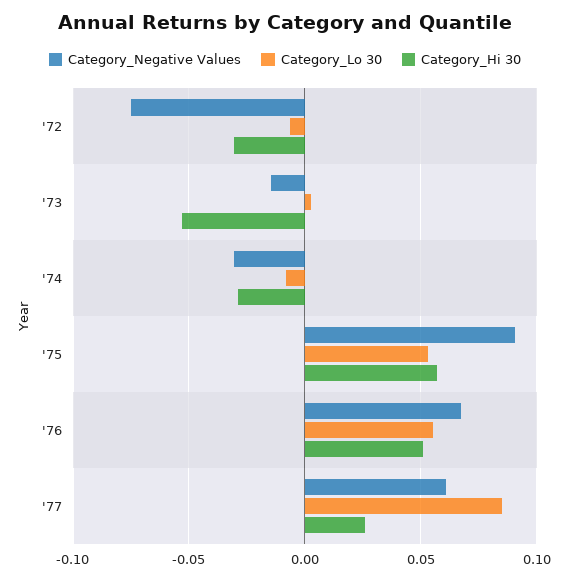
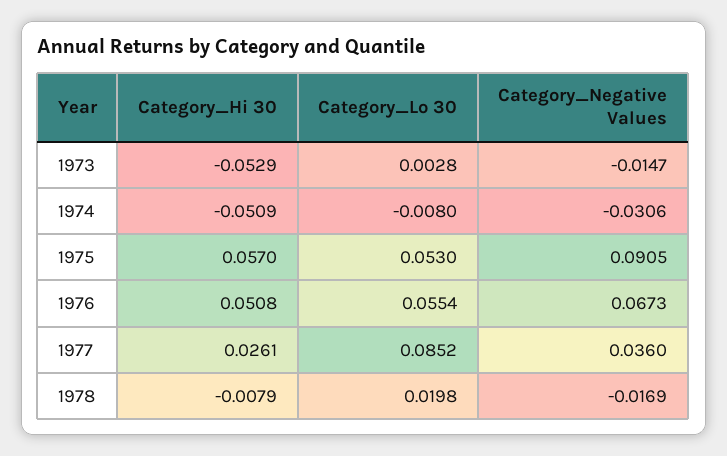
Category_Negative Values, '72: -0.075 -> none
Category_Lo 30, '72: -0.005 -> none
Category_Hi 30, '72: -0.03 -> none
Category_Hi 30, '74: -0.03 -> -0.0509
Category_Negative Values, '77: 0.06 -> 0.036
Category_Hi 30, 1978: none -> -0.0079
Category_Lo 30, 1978: none -> 0.0198
Category_Negative Values, 1978: none -> -0.0169

